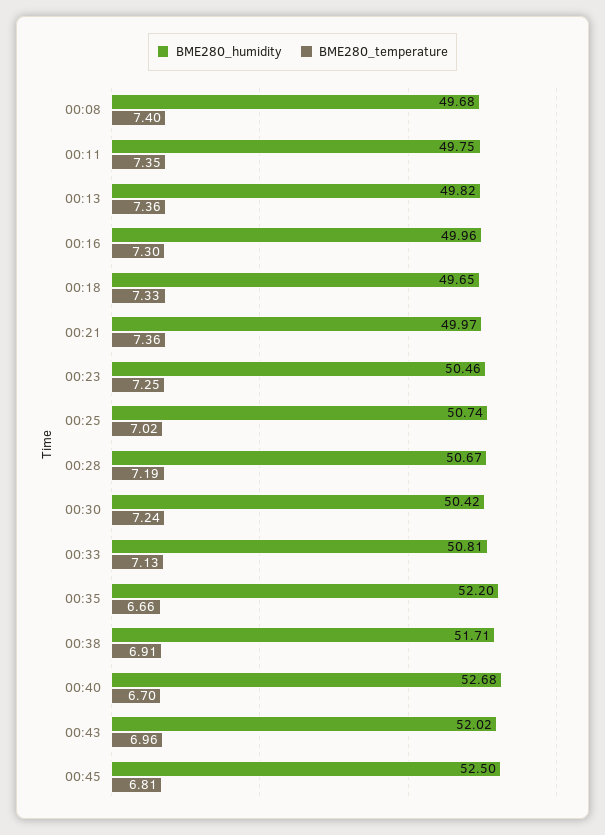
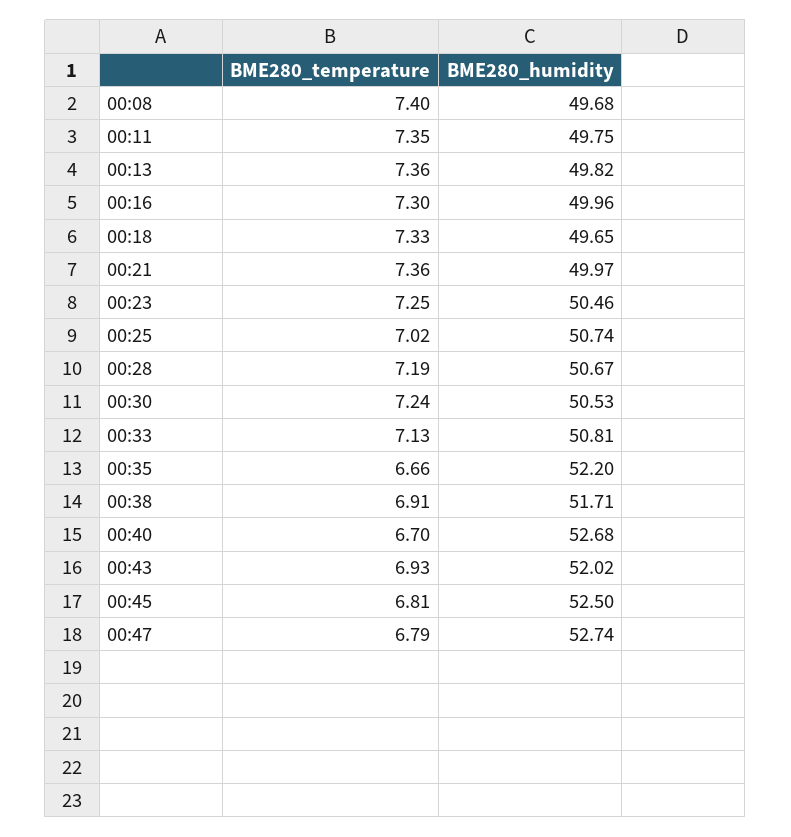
BME280_humidity, 00:30: 50.42 -> 50.53
BME280_temperature, 00:43: 6.96 -> 6.93
BME280_temperature, 00:47: none -> 6.79
BME280_humidity, 00:47: none -> 52.74

